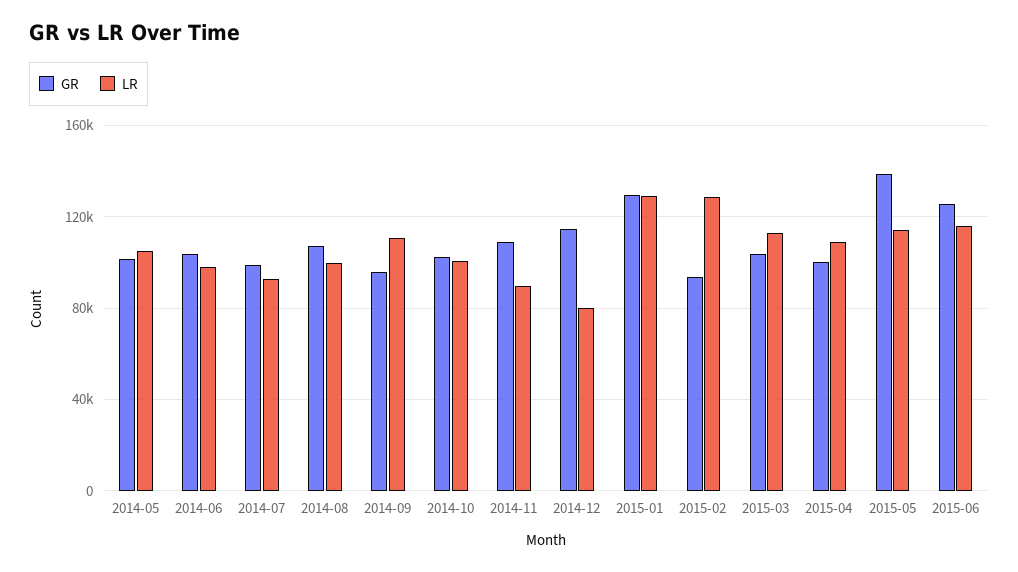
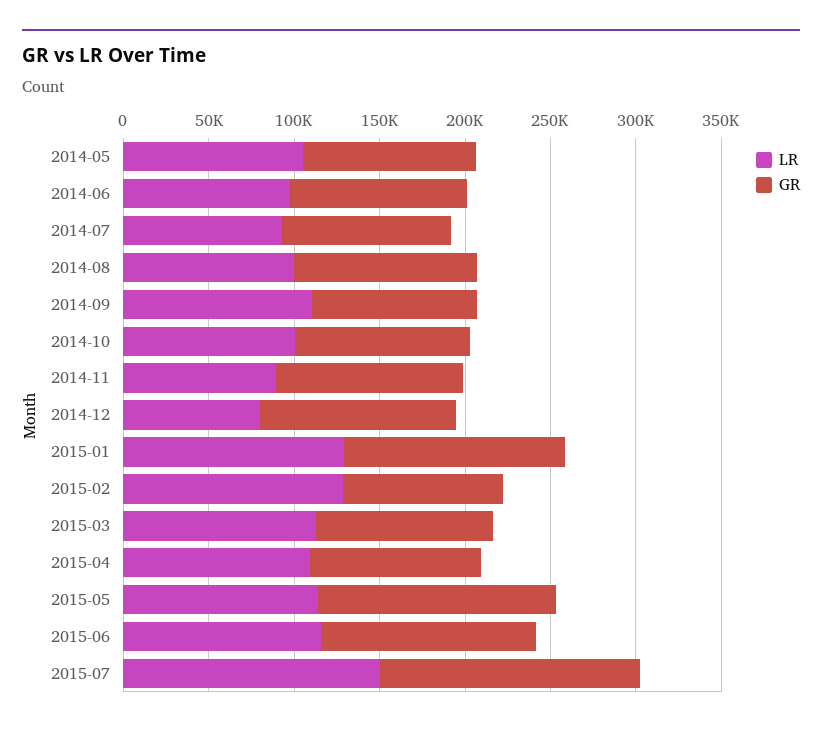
LR, 2015-07: none -> 150000
GR, 2015-07: none -> 150000

